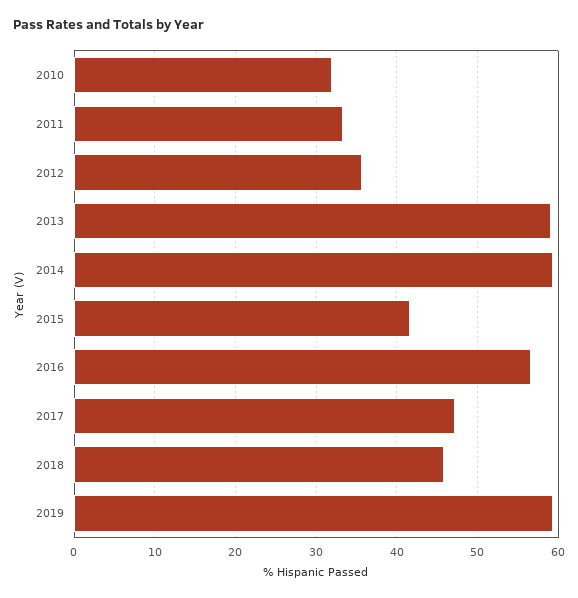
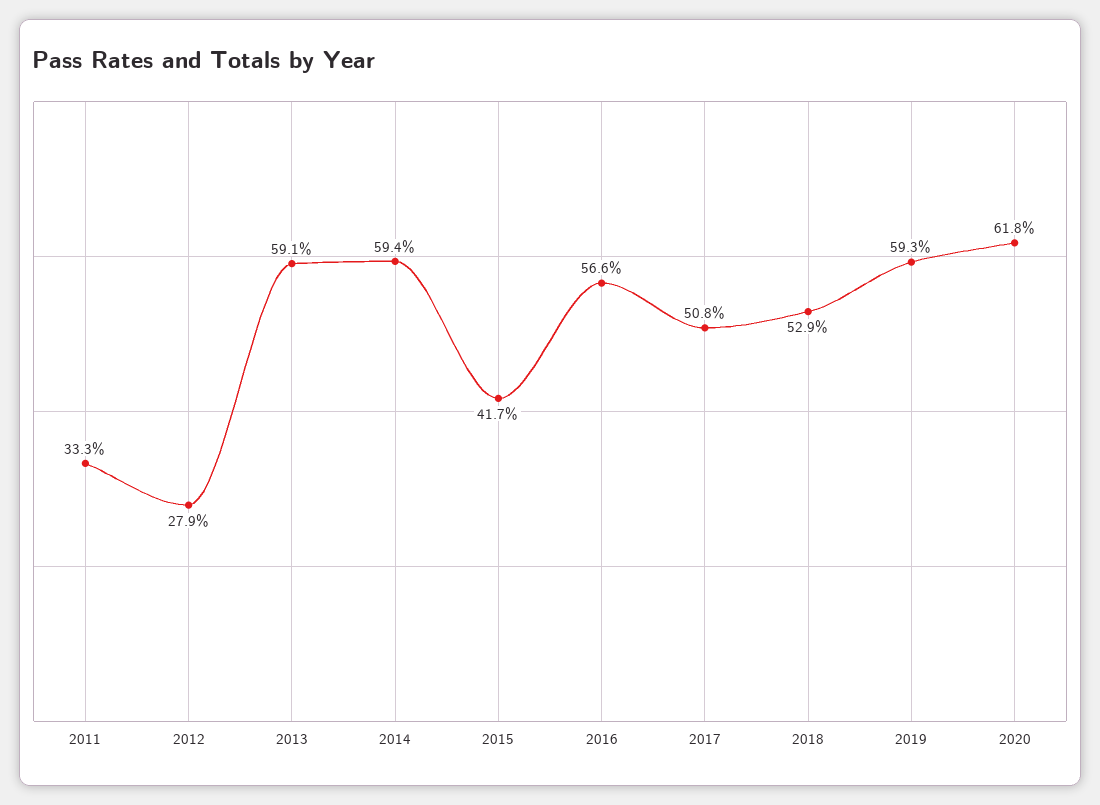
2010: 32 -> none
2012: 36 -> 27.9
2017: 47 -> 50.8
2018: 46 -> 52.9
2020: none -> 61.8

